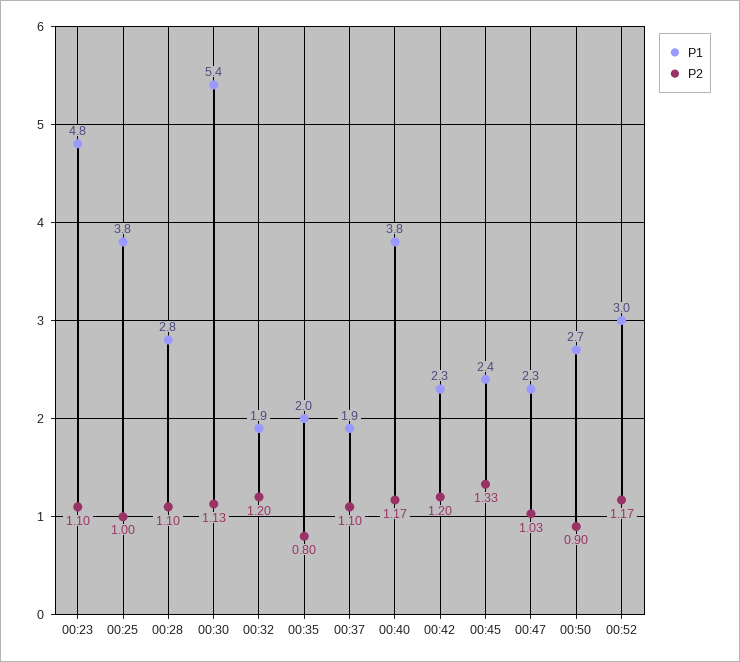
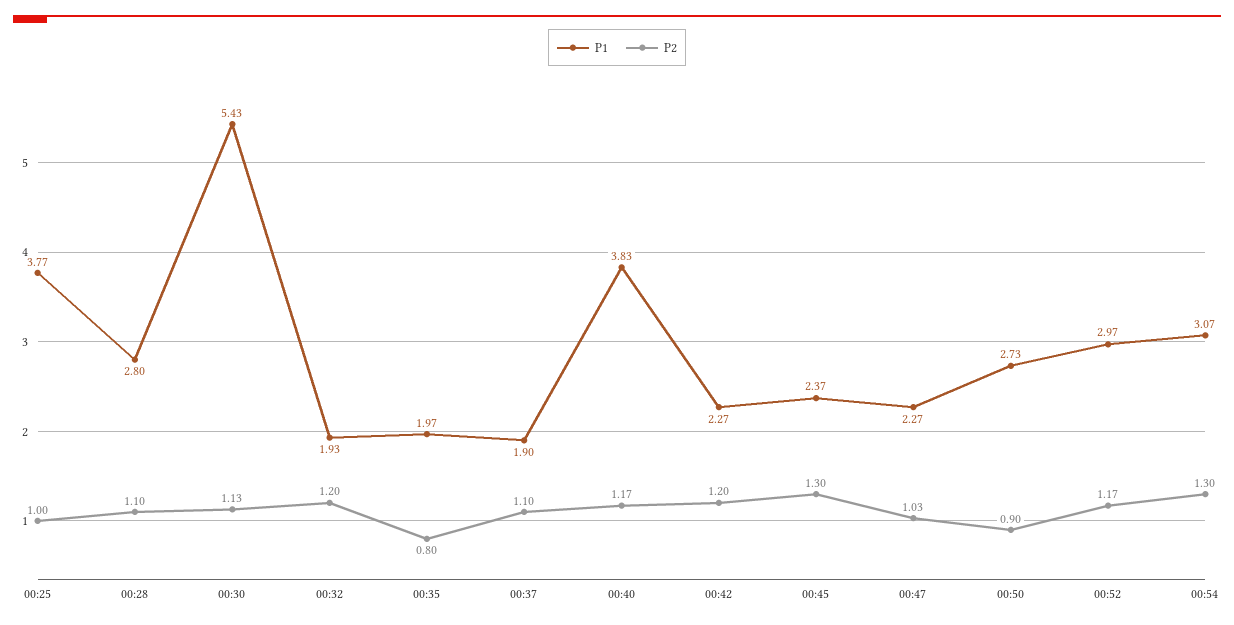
P1, 00:23: 4.8 -> none
P2, 00:23: 1.1 -> none
P2, 00:45: 1.33 -> 1.3
P1, 00:54: none -> 3.07
P2, 00:54: none -> 1.3

